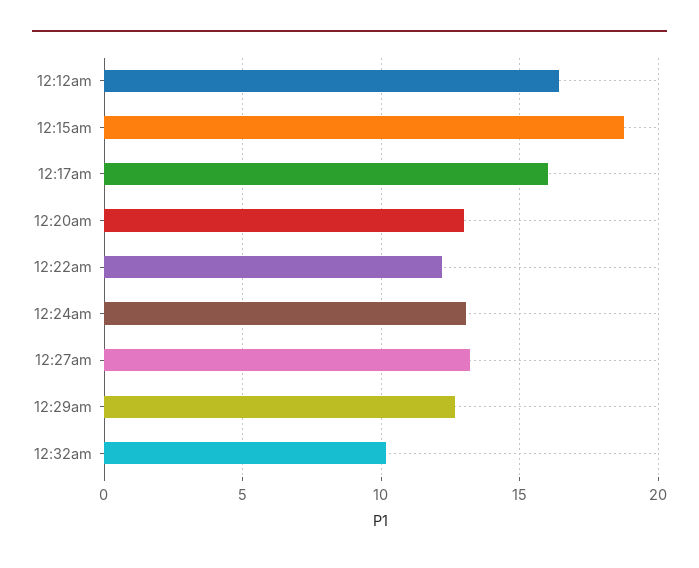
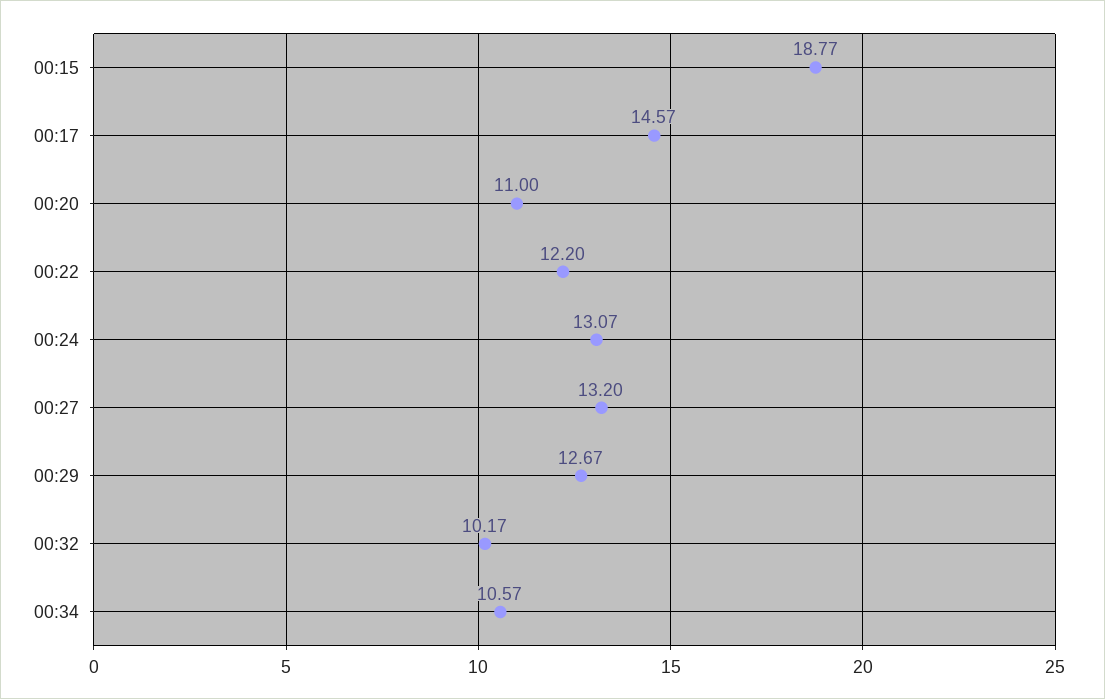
12:12am: 16.5 -> none
12:17am: 16 -> 14.57
12:20am: 13 -> 11
00:34: none -> 10.57

